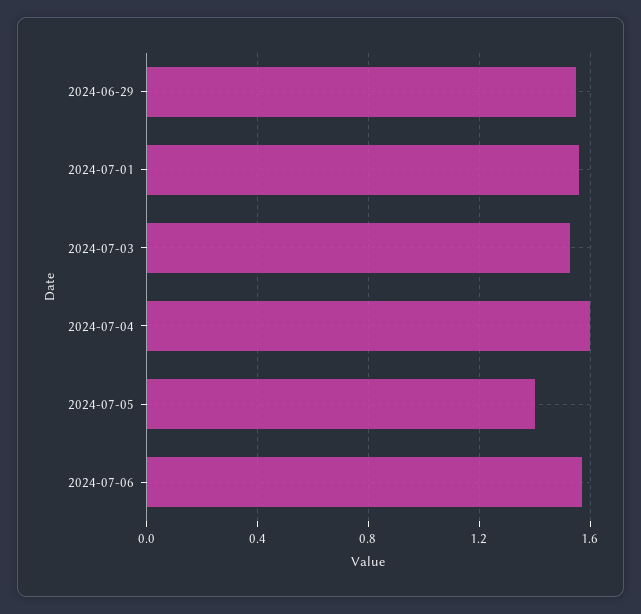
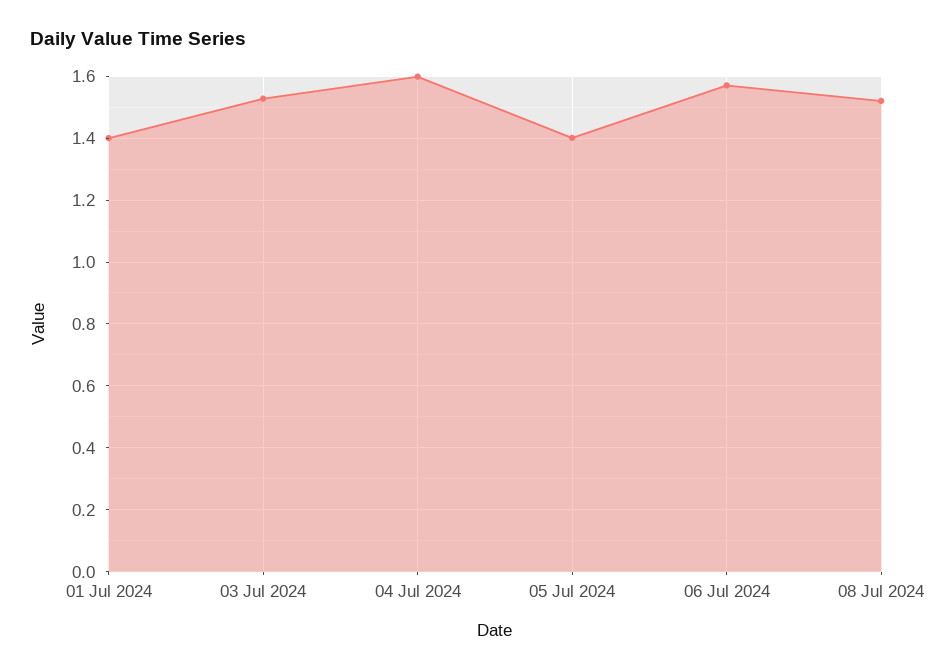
2024-06-29: 1.55 -> none
2024-07-01: 1.55 -> 1.4
08 Jul 2024: none -> 1.52

